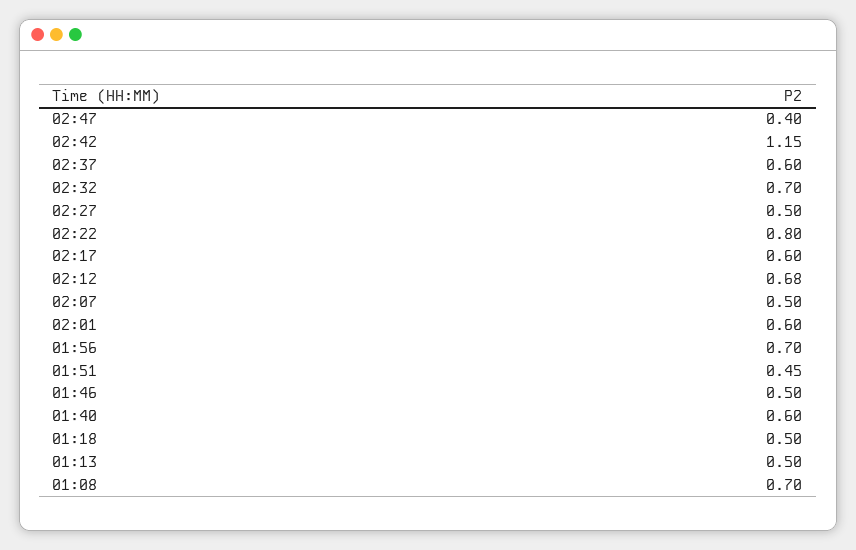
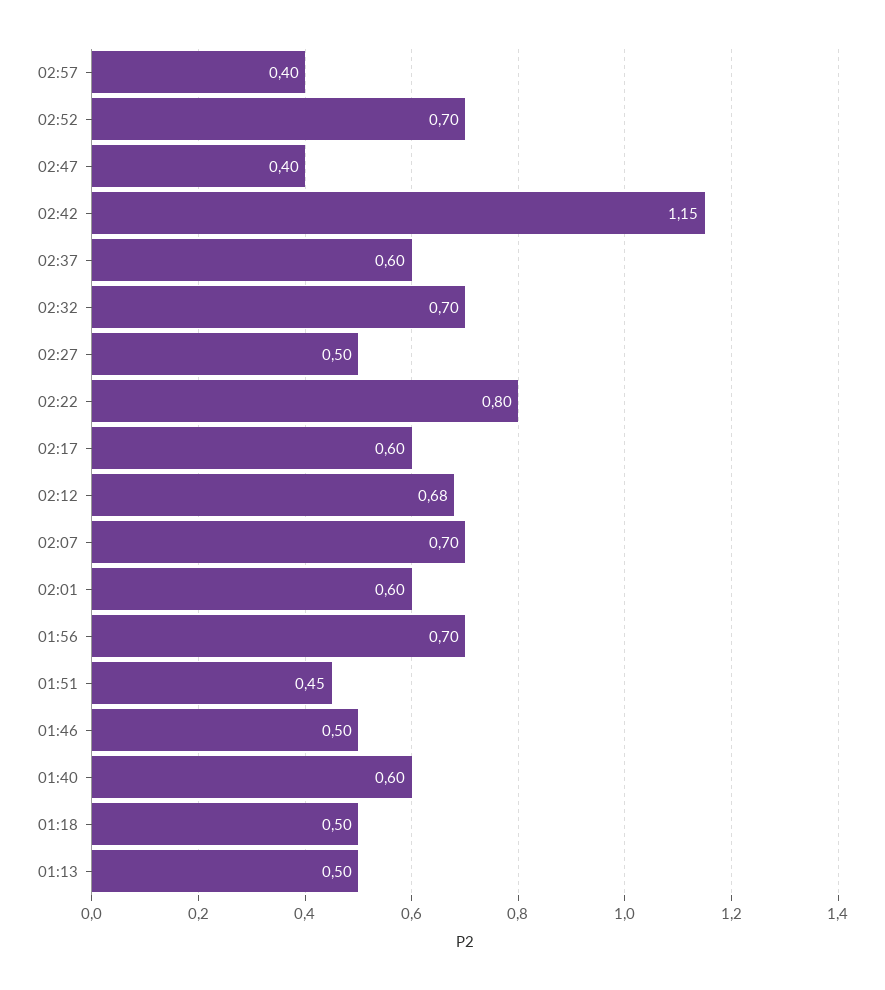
02:07: 0.5 -> 0.7
01:08: 0.7 -> none
02:57: none -> 0.4
02:52: none -> 0.7

